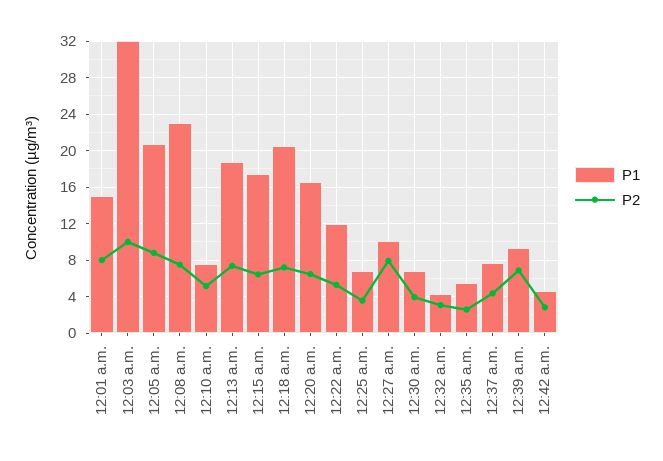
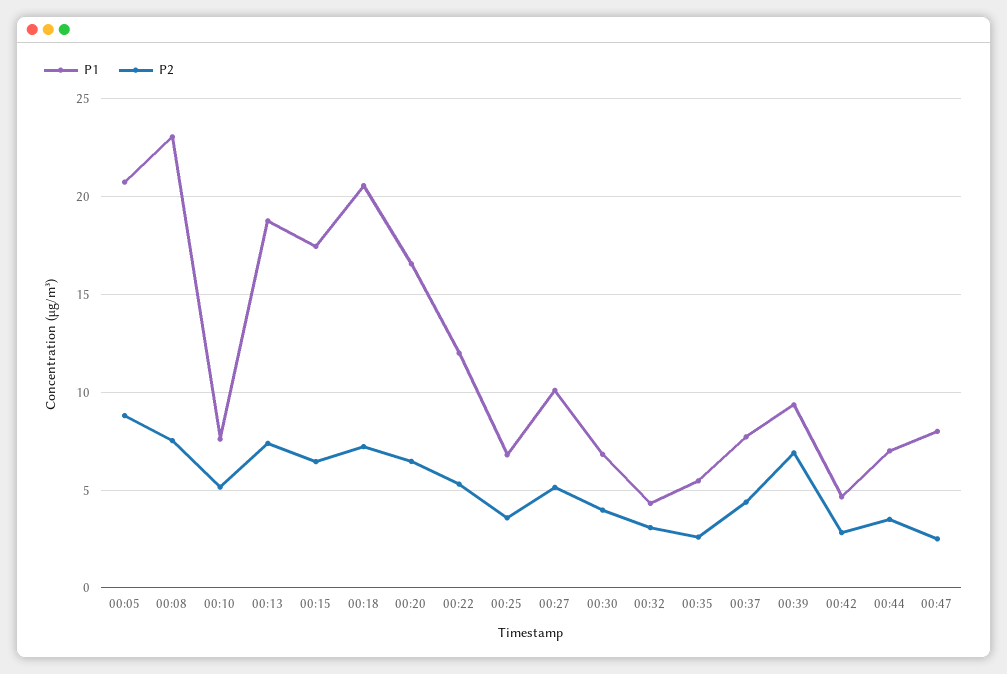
P1, 12:01 a.m.: 15 -> none
P2, 12:01 a.m.: 8 -> none
P1, 12:03 a.m.: 32 -> none
P2, 12:03 a.m.: 10 -> none
P2, 12:27 a.m.: 8 -> 5
P1, 00:44: none -> 7
P2, 00:44: none -> 3.5
P1, 00:47: none -> 8
P2, 00:47: none -> 2.5

